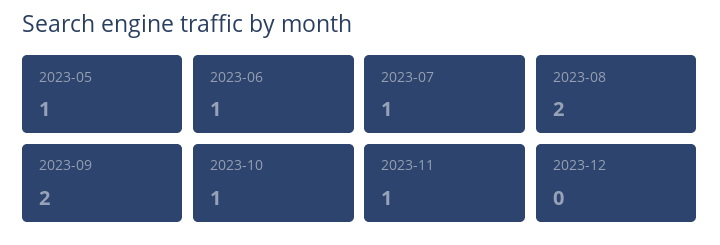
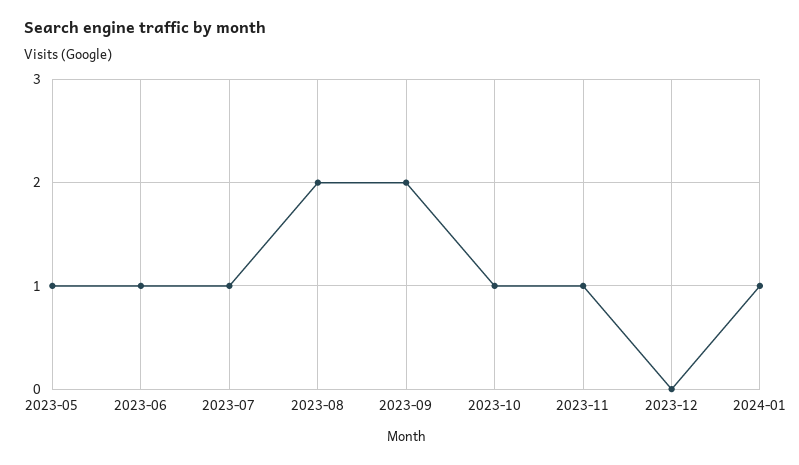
2024-01: none -> 1

